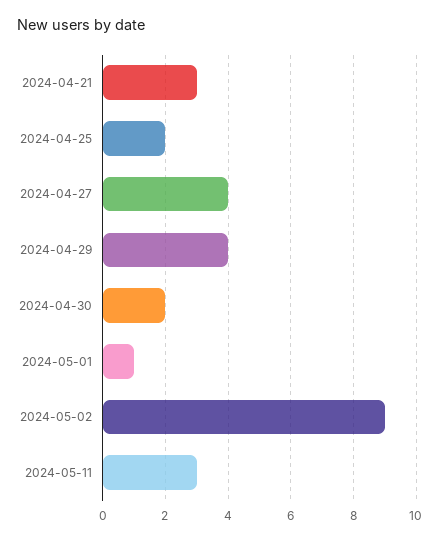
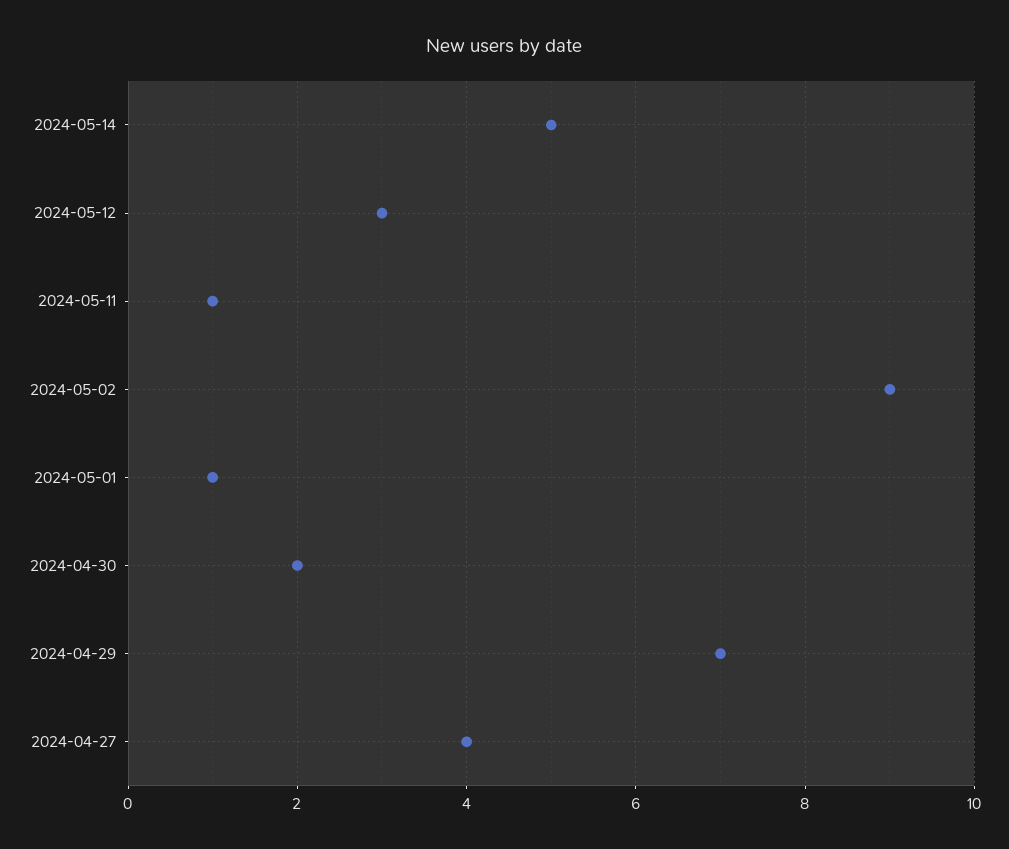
2024-04-21: 3 -> none
2024-04-25: 2 -> none
2024-04-29: 4 -> 7
2024-05-11: 3 -> 1
2024-05-14: none -> 5
2024-05-12: none -> 3

